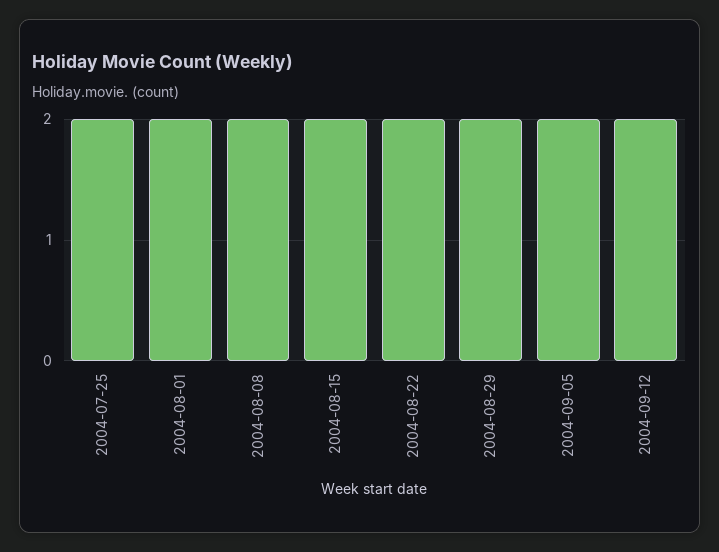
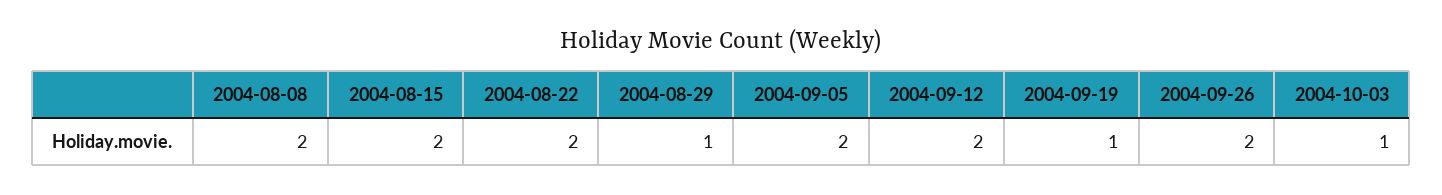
2004-07-25: 2 -> none
2004-08-01: 2 -> none
2004-08-29: 2 -> 1
2004-09-19: none -> 1
2004-09-26: none -> 2
2004-10-03: none -> 1

